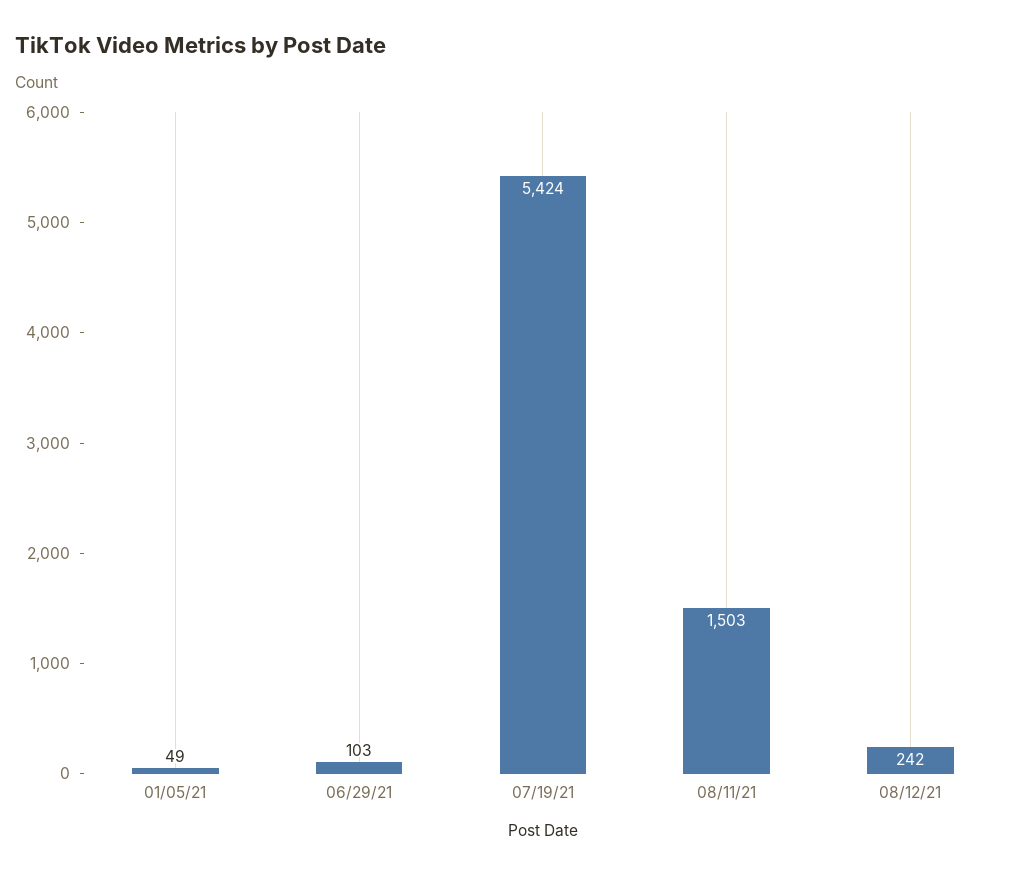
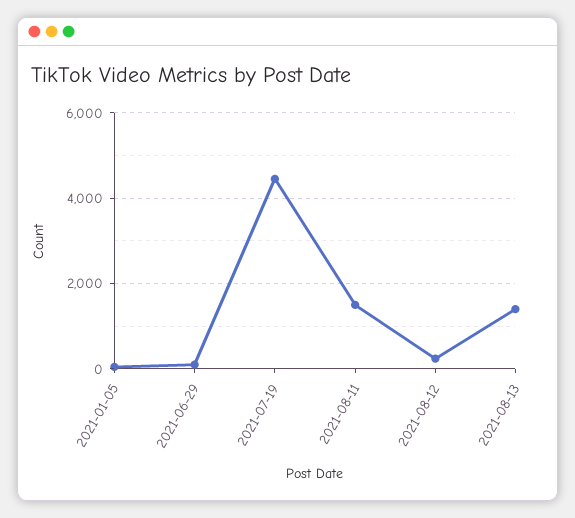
07/19/21: 5424 -> 4400
2021-08-13: none -> 1400

